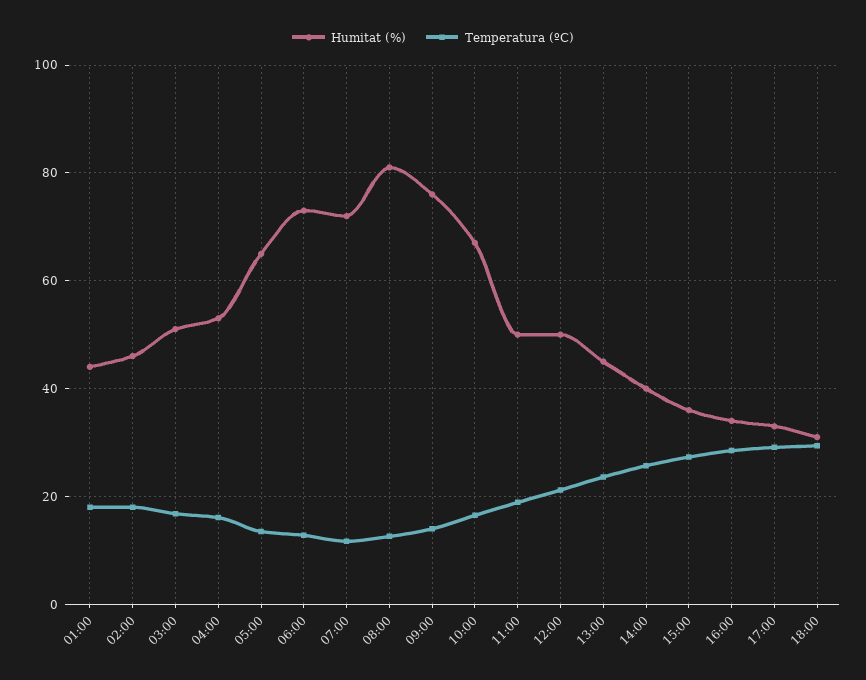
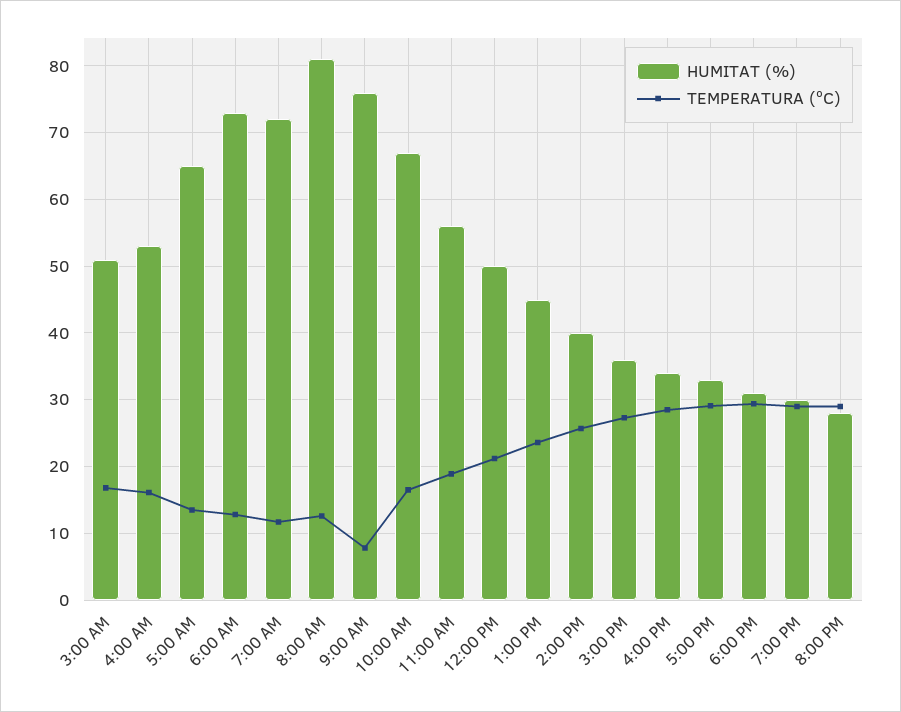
Humitat (%), 01:00: 44 -> none
Temperatura (ºC), 01:00: 18 -> none
Humitat (%), 02:00: 46 -> none
Temperatura (ºC), 02:00: 18 -> none
Temperatura (ºC), 09:00: 14 -> 8
Humitat (%), 11:00: 50 -> 56
Humitat (%), 7:00 PM: none -> 30
Temperatura (ºC), 7:00 PM: none -> 29
Humitat (%), 8:00 PM: none -> 28
Temperatura (ºC), 8:00 PM: none -> 29

